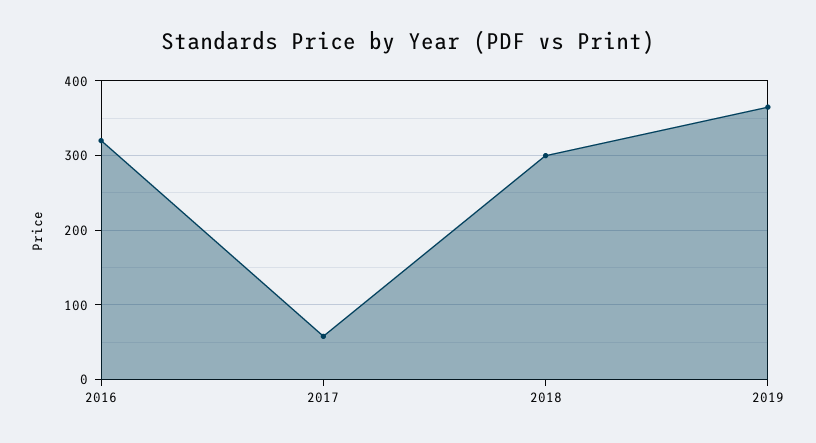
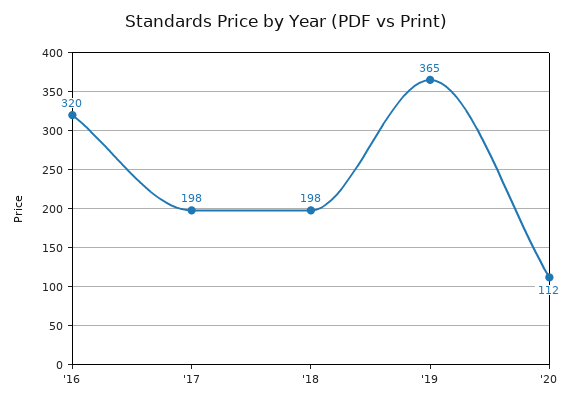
2017: 60 -> 198
2018: 300 -> 198
'20: none -> 112

